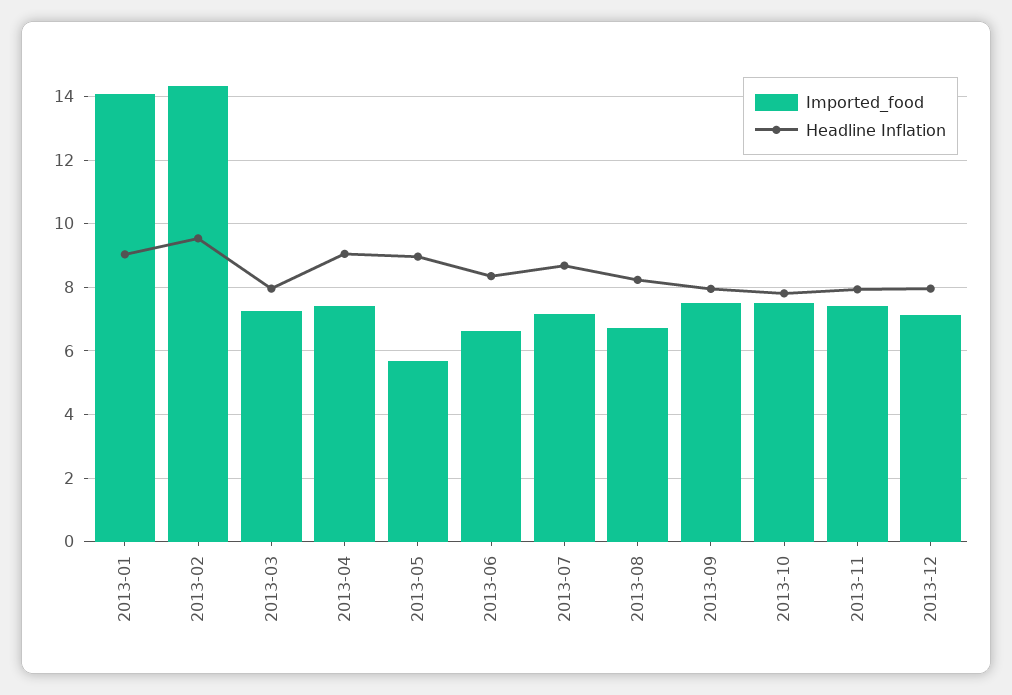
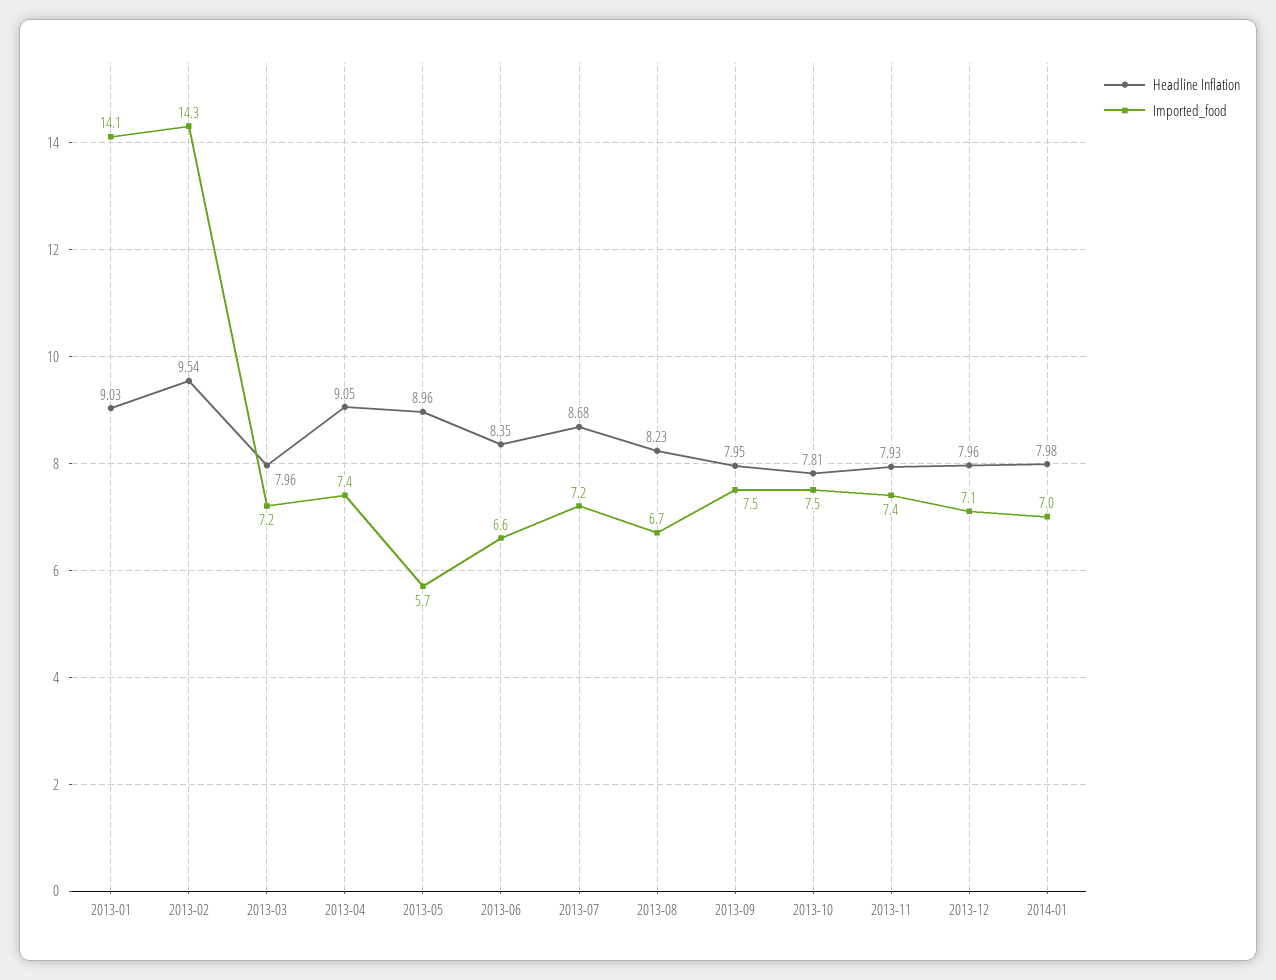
Headline Inflation, 2014-01: none -> 7.98
Imported_food, 2014-01: none -> 7

